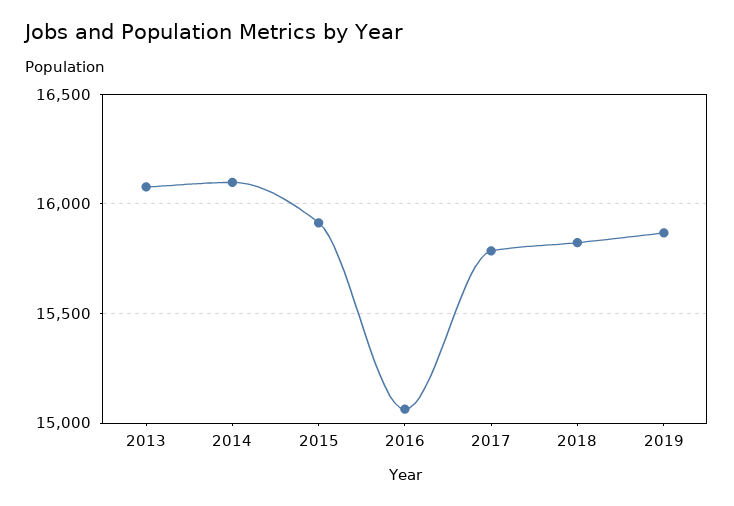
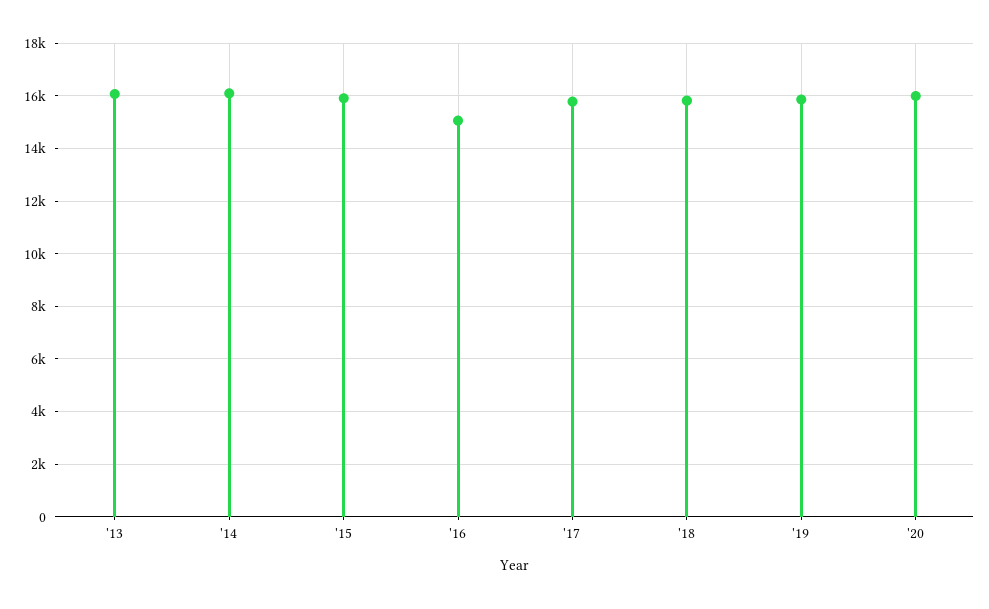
'20: none -> 16000

